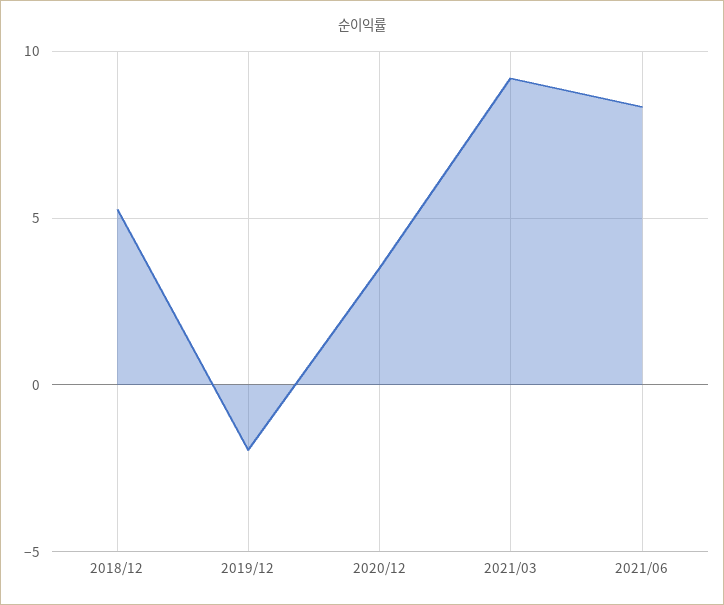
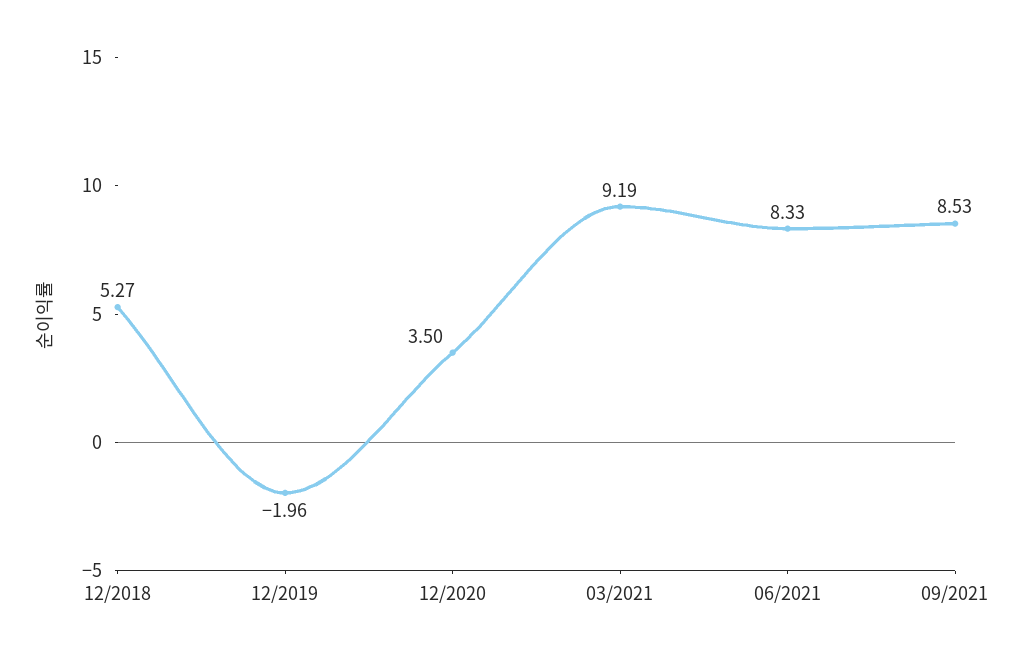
09/2021: none -> 8.53

